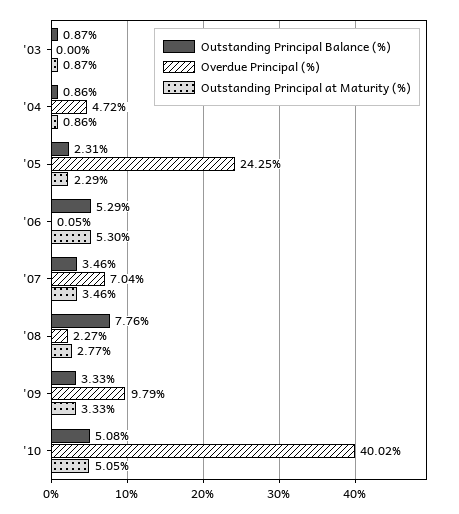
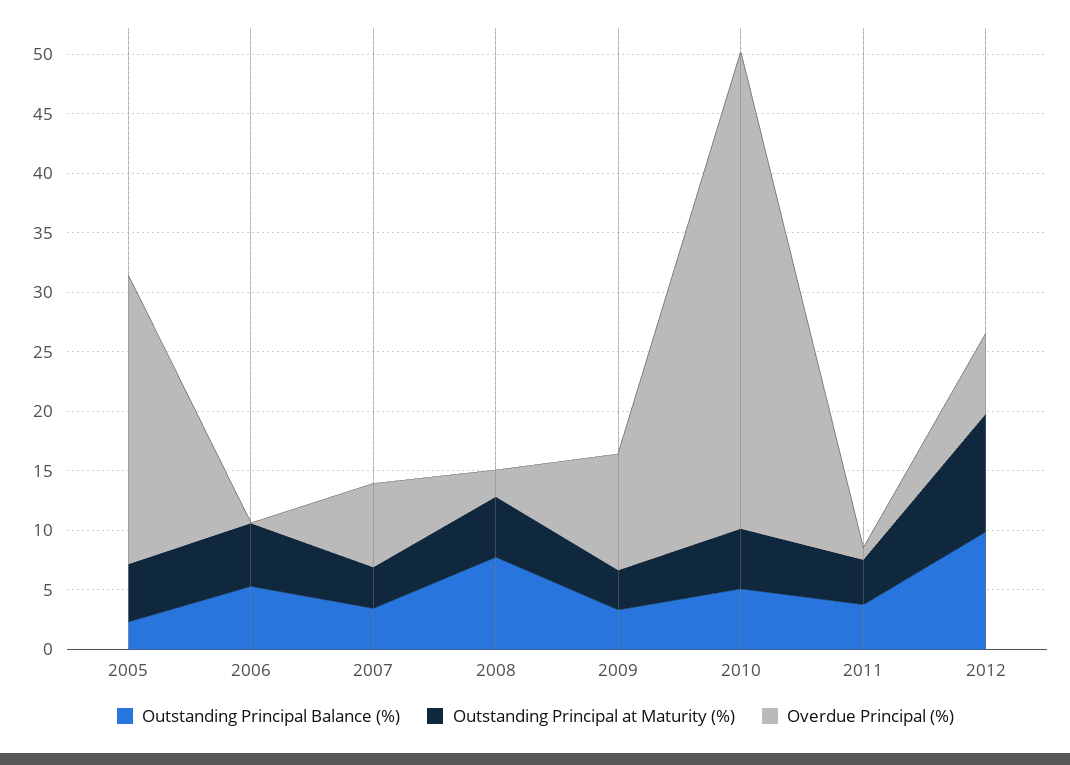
Outstanding Principal Balance (%), '03: 0.87 -> none
Overdue Principal (%), '03: 0 -> none
Outstanding Principal at Maturity (%), '03: 0.87 -> none
Outstanding Principal Balance (%), '04: 0.86 -> none
Overdue Principal (%), '04: 4.72 -> none
Outstanding Principal at Maturity (%), '04: 0.86 -> none
Outstanding Principal at Maturity (%), '05: 2.29 -> 5
Outstanding Principal at Maturity (%), '08: 2.77 -> 5
Outstanding Principal Balance (%), 2011: none -> 4
Outstanding Principal at Maturity (%), 2011: none -> 4
Overdue Principal (%), 2011: none -> 1
Outstanding Principal Balance (%), 2012: none -> 10
Outstanding Principal at Maturity (%), 2012: none -> 10
Overdue Principal (%), 2012: none -> 7

